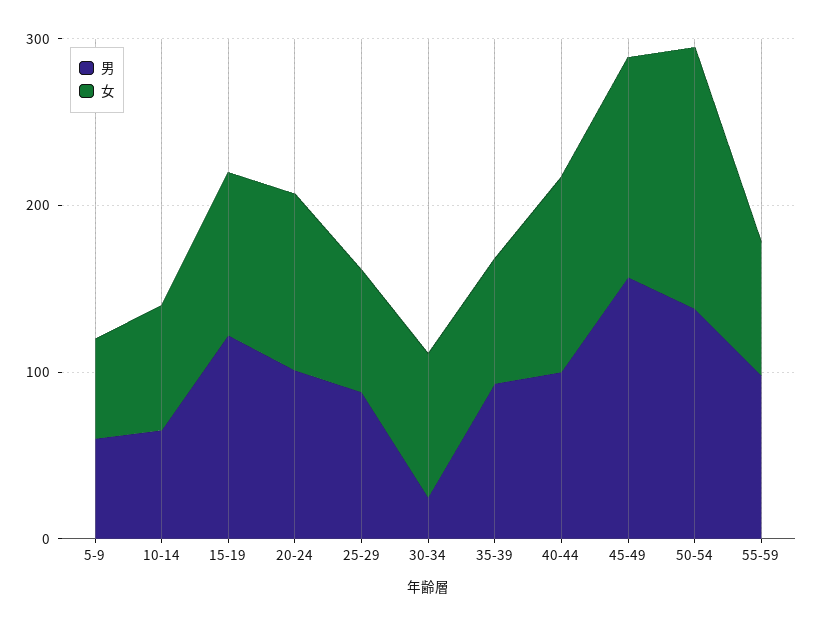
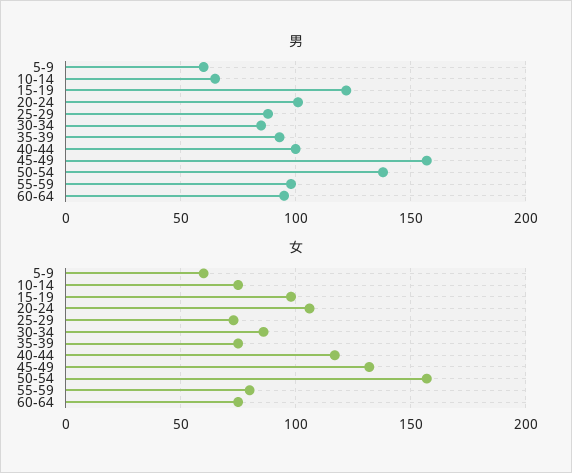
男, 30-34: 20 -> 85
男, 60-64: none -> 95
女, 60-64: none -> 75

